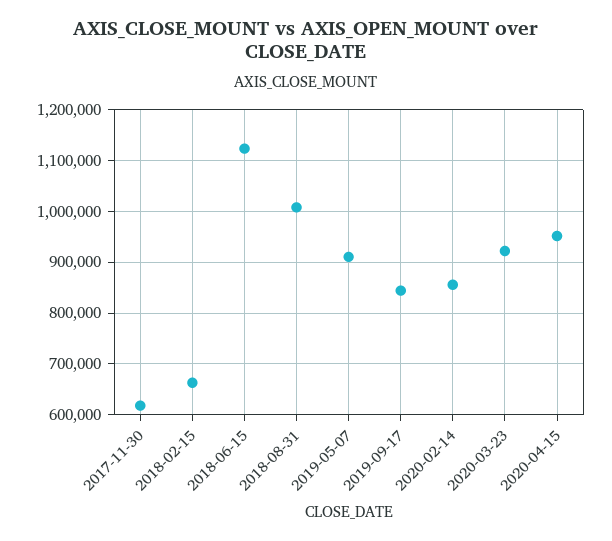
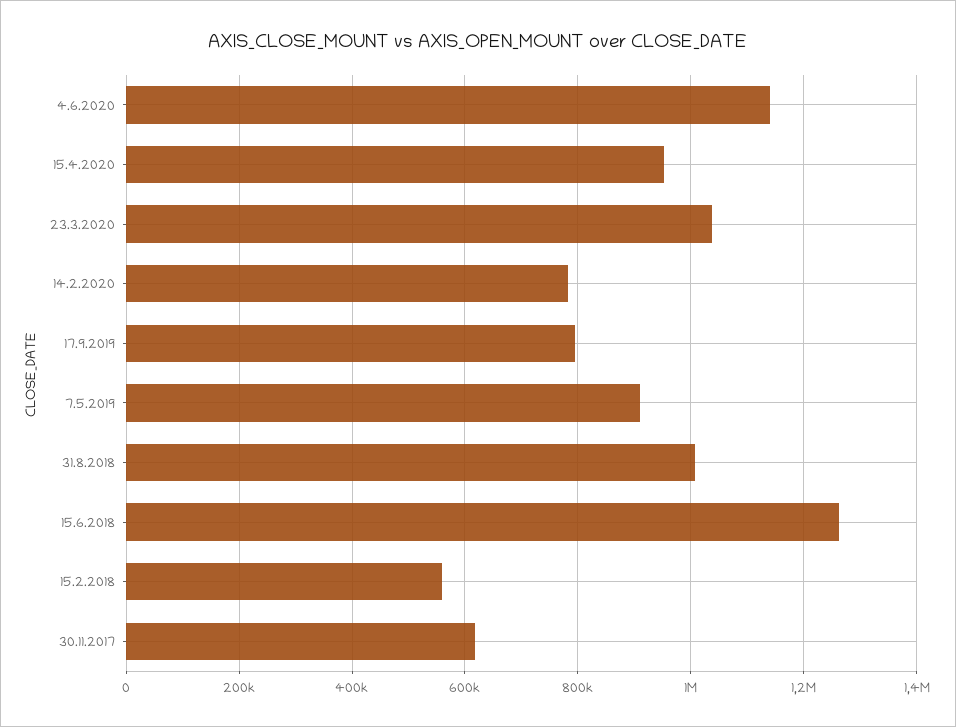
2018-02-15: 660000 -> 560000
2018-06-15: 1120000 -> 1260000
2019-09-17: 840000 -> 800000
2020-02-14: 860000 -> 780000
2020-03-23: 920000 -> 1040000
4.6.2020: none -> 1140000

